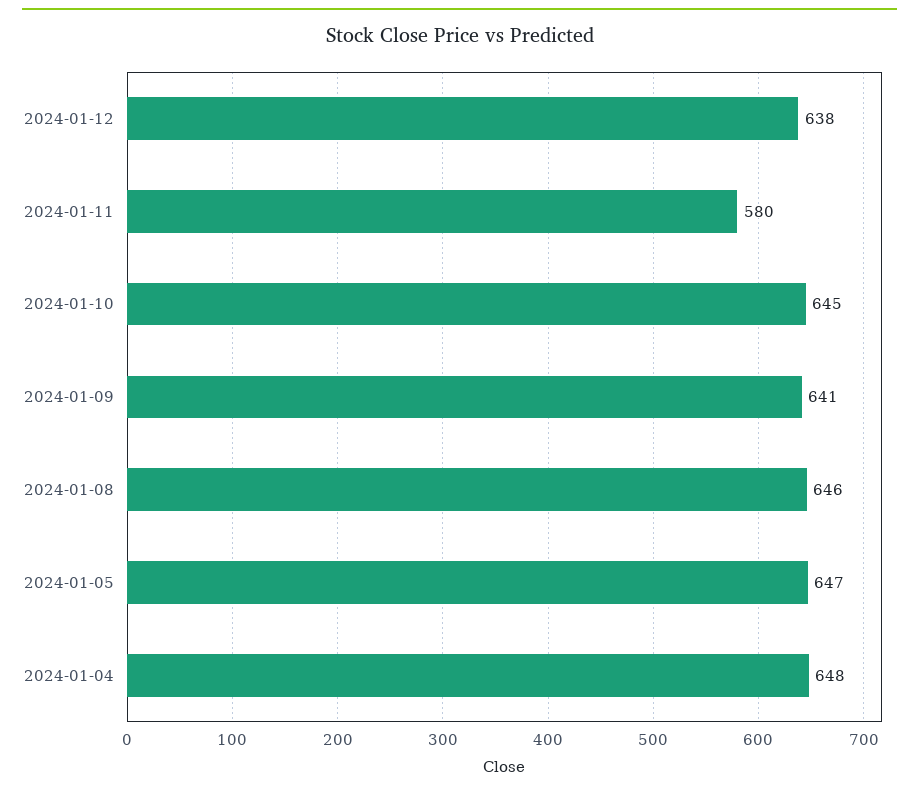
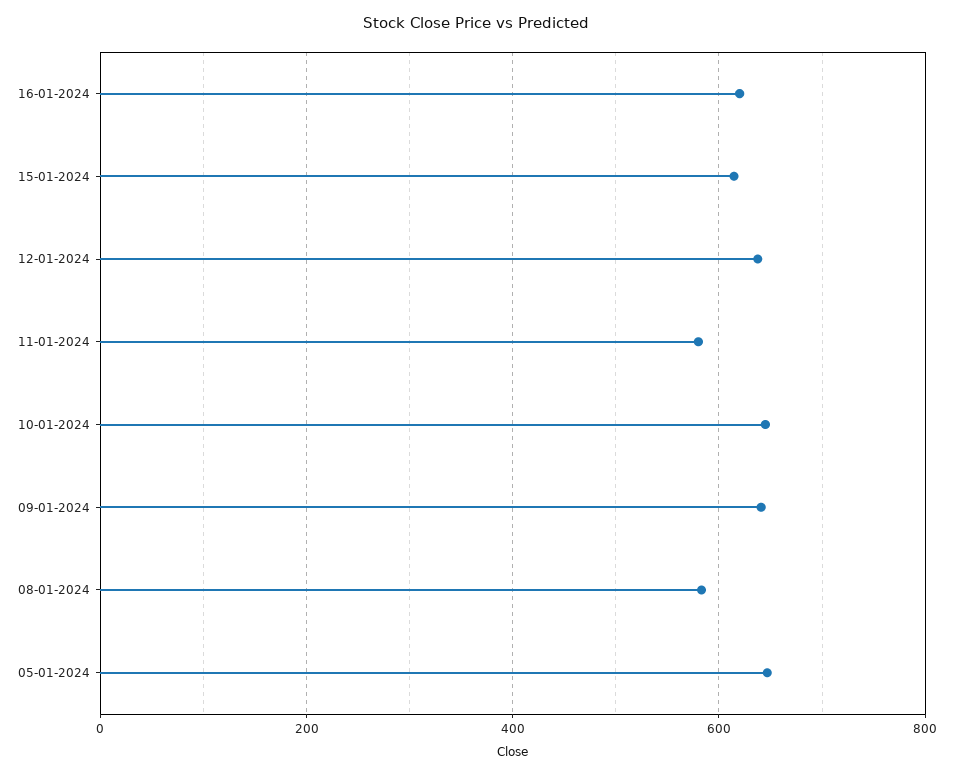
2024-01-08: 646 -> 580
2024-01-04: 648 -> none
16-01-2024: none -> 620
15-01-2024: none -> 620

